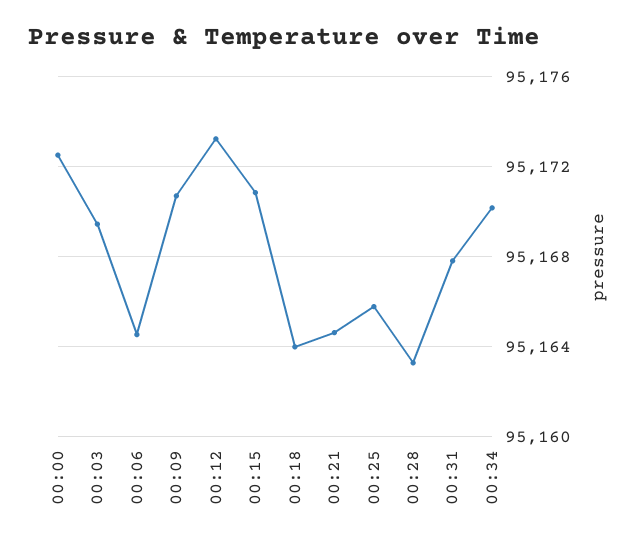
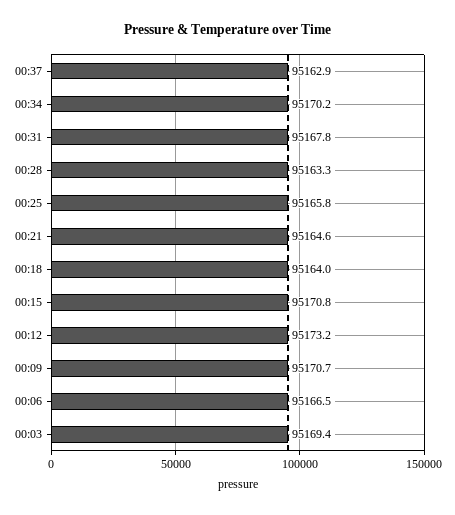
00:00: 95172.5 -> none
00:06: 95164.5 -> 95166.5
00:37: none -> 95162.9

